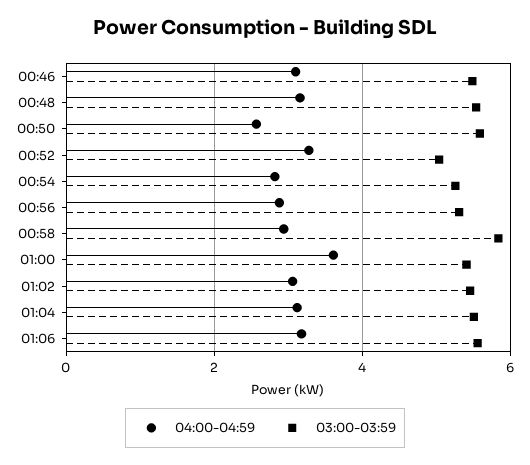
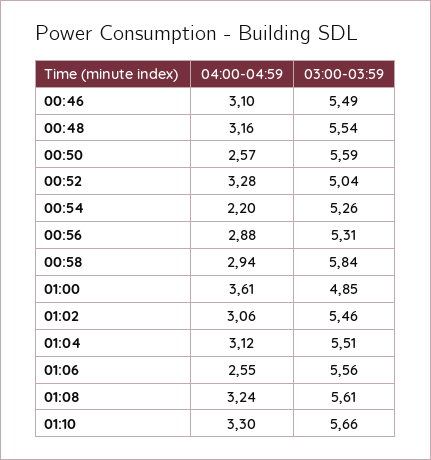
04:00-04:59, 00:54: 2.8 -> 2.2
03:00-03:59, 01:00: 5.4 -> 4.85
04:00-04:59, 01:06: 3.2 -> 2.55
04:00-04:59, 01:08: none -> 3.24
03:00-03:59, 01:08: none -> 5.61
04:00-04:59, 01:10: none -> 3.3
03:00-03:59, 01:10: none -> 5.66

